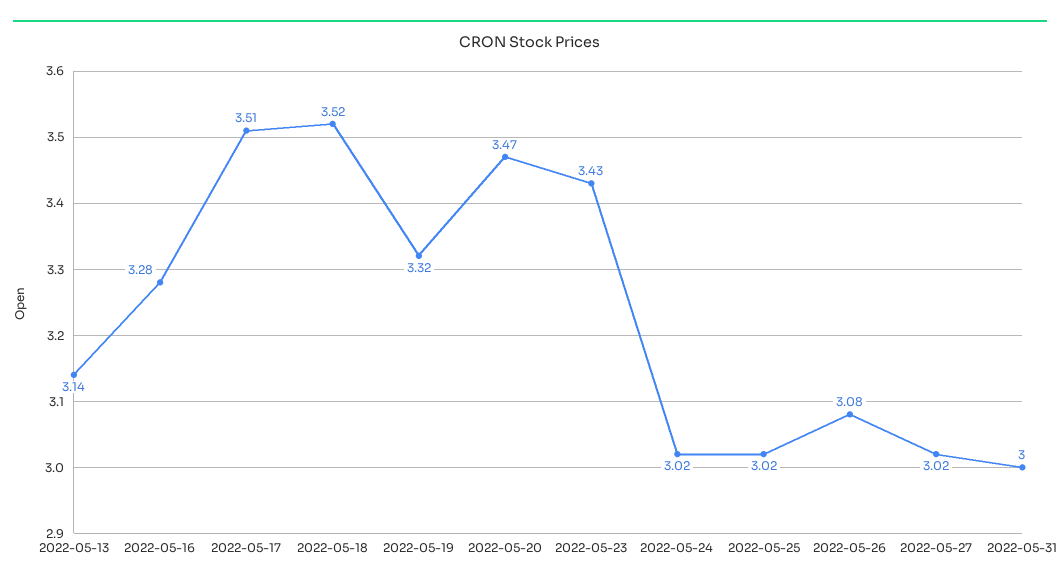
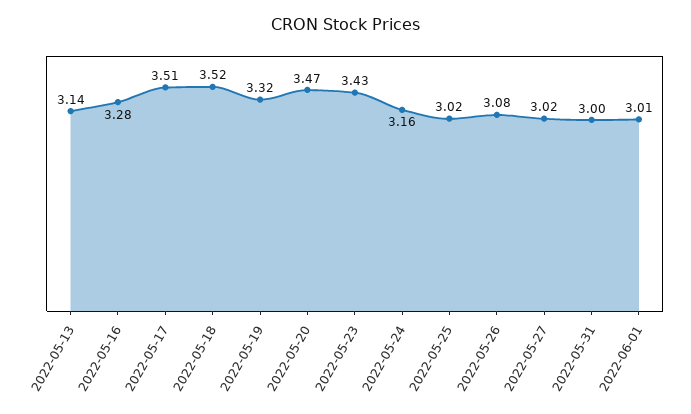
2022-05-24: 3.02 -> 3.16
2022-06-01: none -> 3.01

